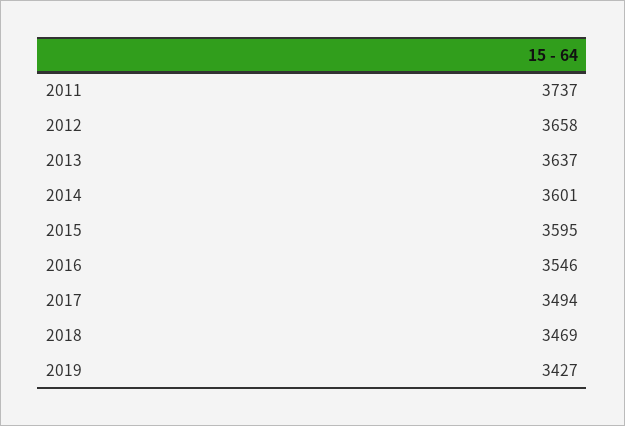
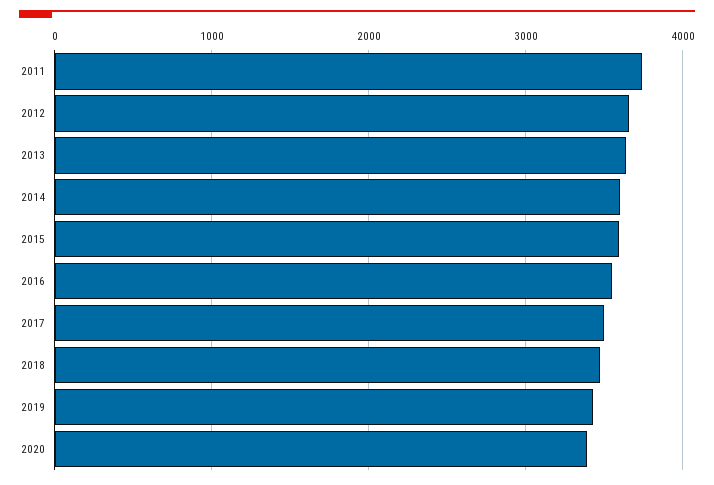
2020: none -> 3400

